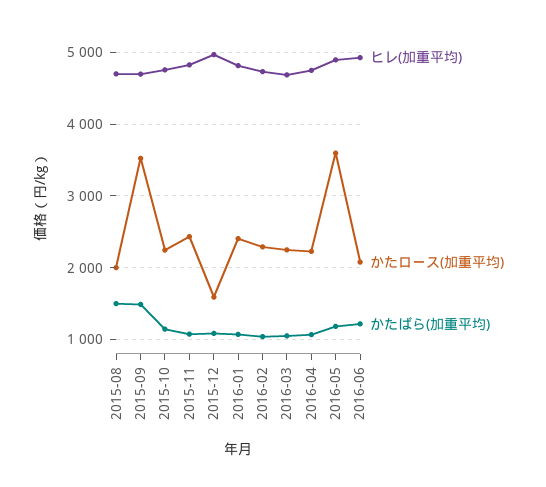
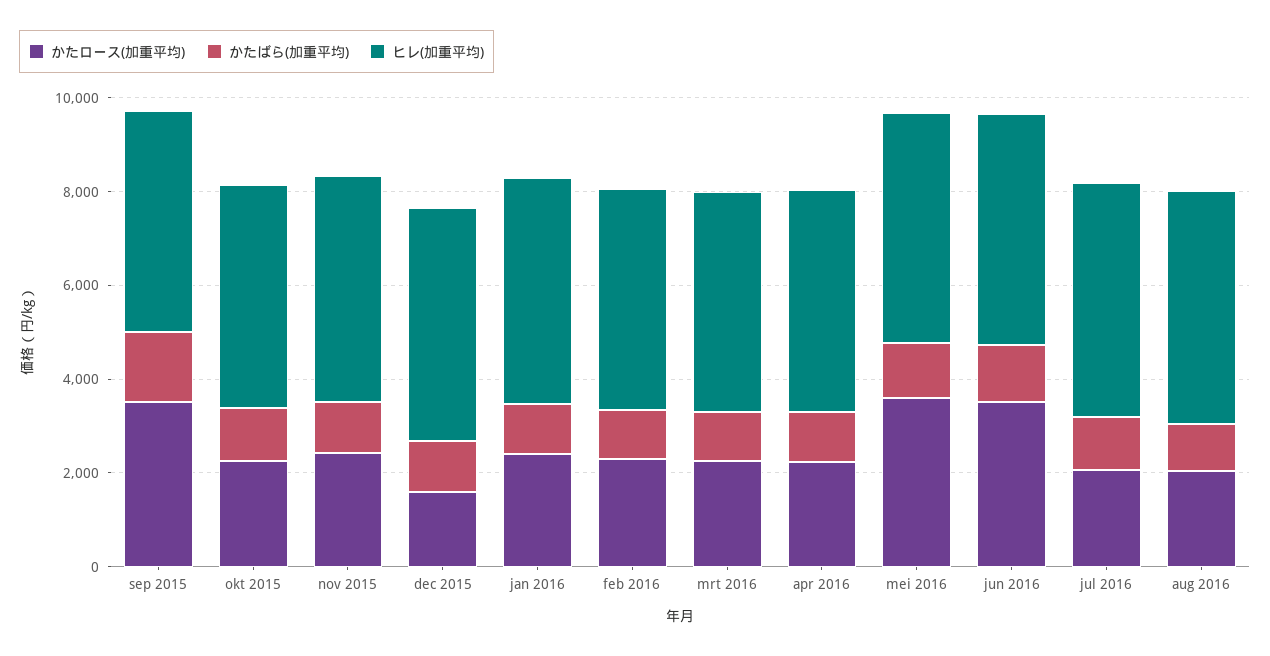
ヒレ(加重平均), 2015-08: 4700 -> none
かたロース(加重平均), 2015-08: 2000 -> none
かたばら(加重平均), 2015-08: 1500 -> none
かたロース(加重平均), 2016-06: 2100 -> 3500
かたロース(加重平均), jul 2016: none -> 2000
かたばら(加重平均), jul 2016: none -> 1000
ヒレ(加重平均), jul 2016: none -> 5000
かたロース(加重平均), aug 2016: none -> 2000
かたばら(加重平均), aug 2016: none -> 1000
ヒレ(加重平均), aug 2016: none -> 5000

